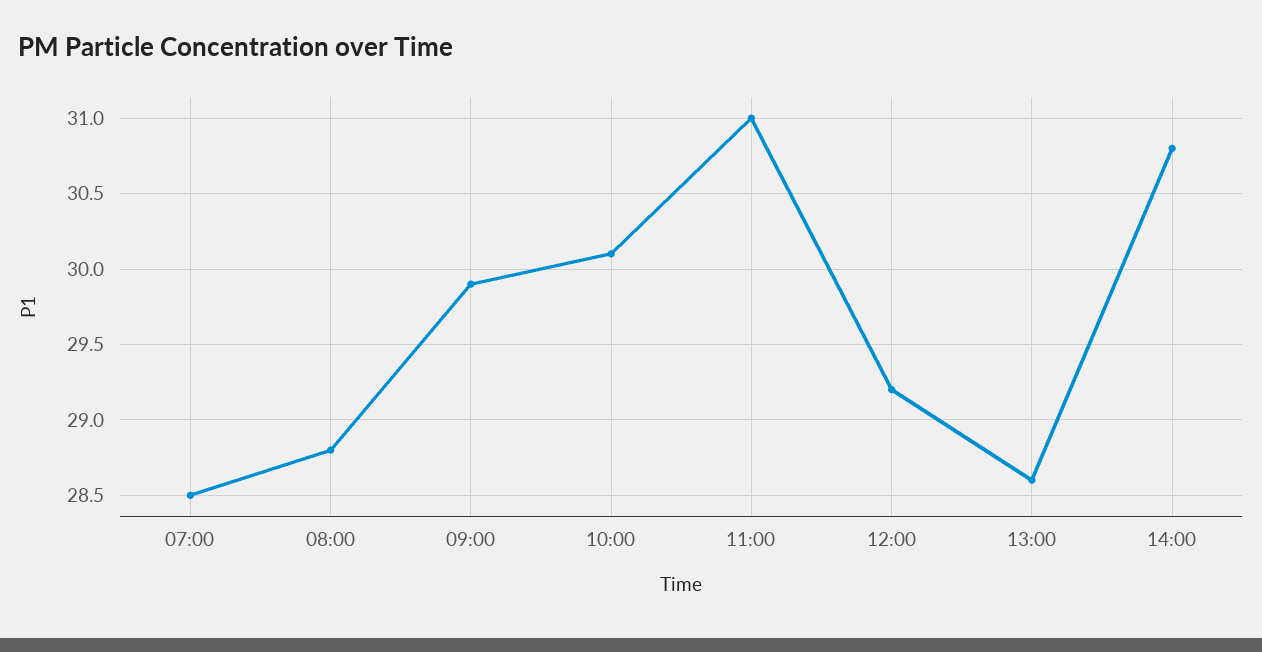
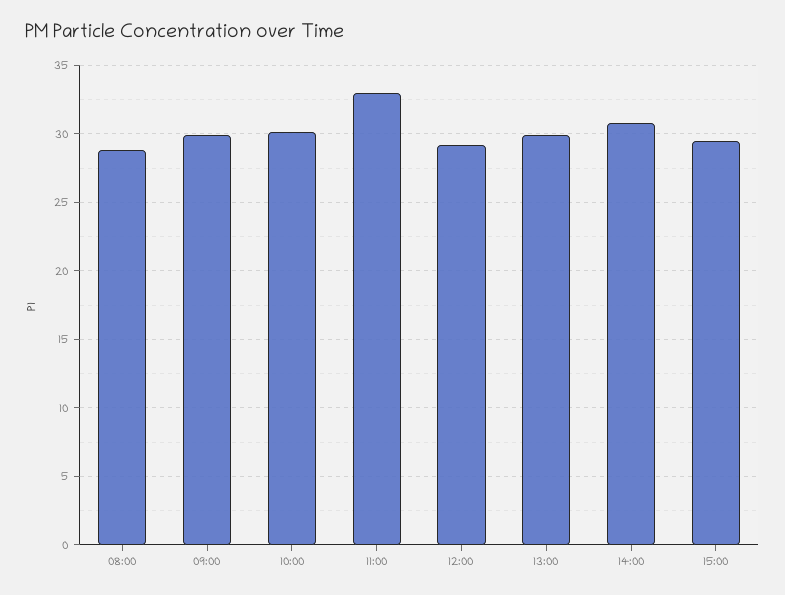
07:00: 28.5 -> none
11:00: 31 -> 33
13:00: 28.6 -> 30
15:00: none -> 29.5

